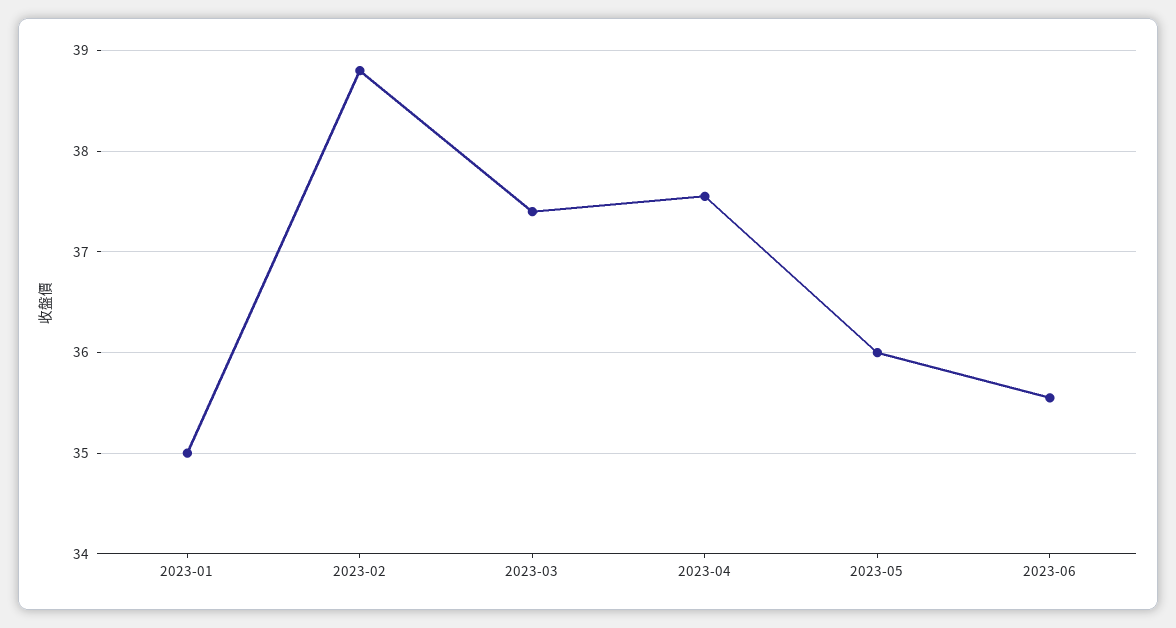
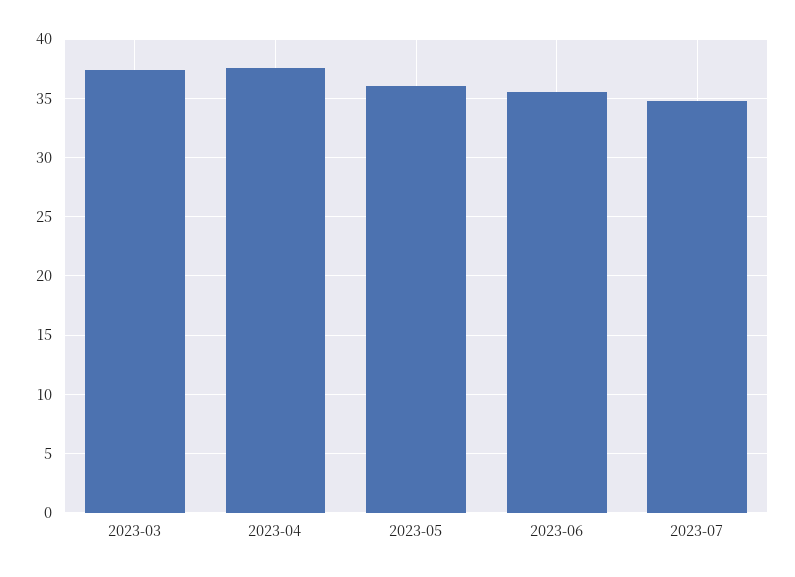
2023-01: 35 -> none
2023-02: 38.8 -> none
2023-07: none -> 35

